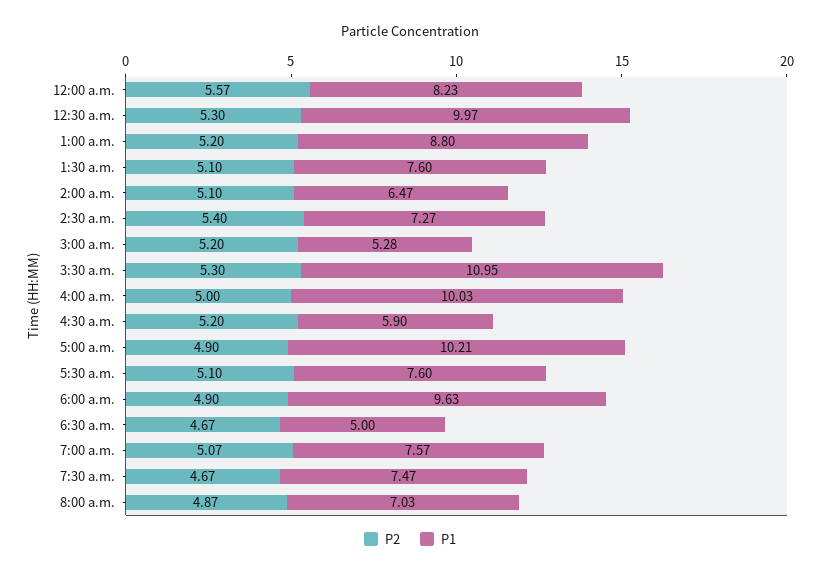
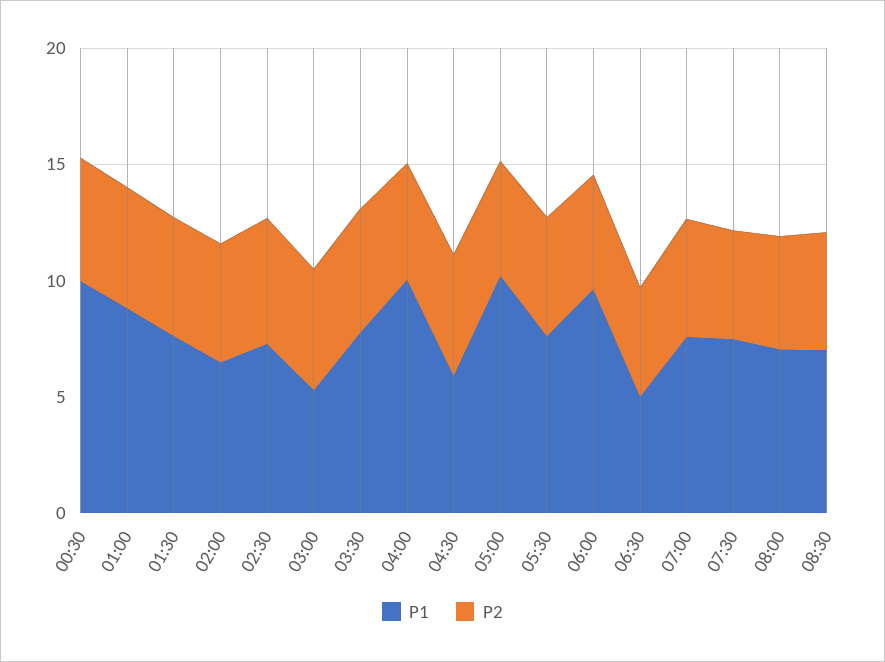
P2, 12:00 a.m.: 5.57 -> none
P1, 12:00 a.m.: 8.23 -> none
P1, 3:30 a.m.: 10.95 -> 8
P1, 08:30: none -> 7
P2, 08:30: none -> 5

